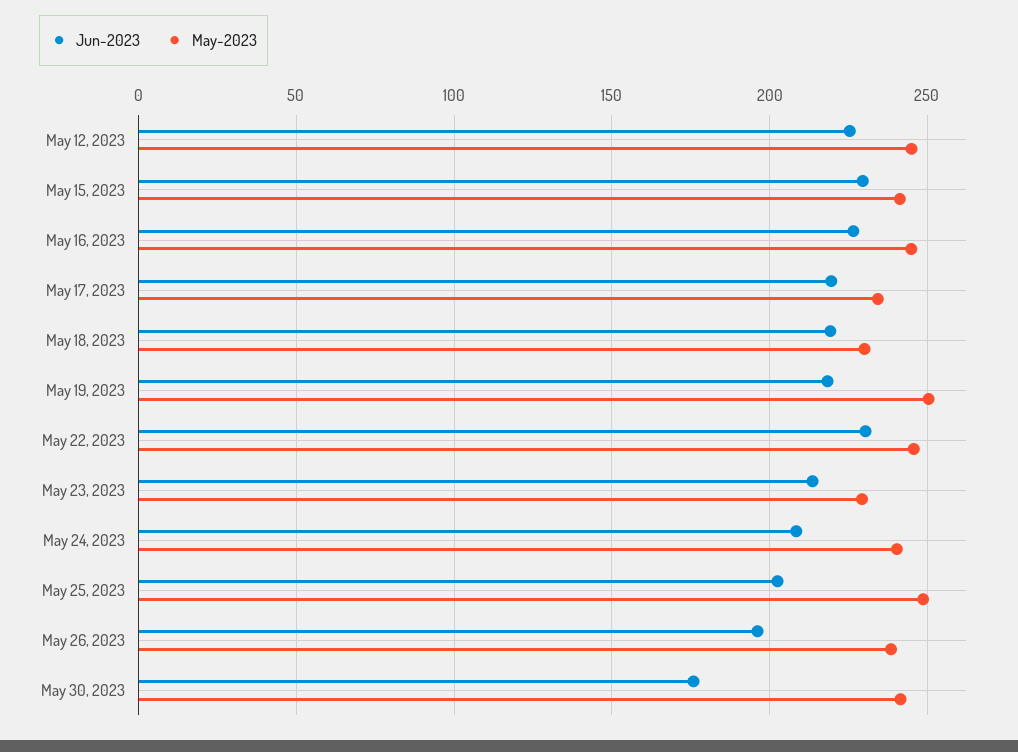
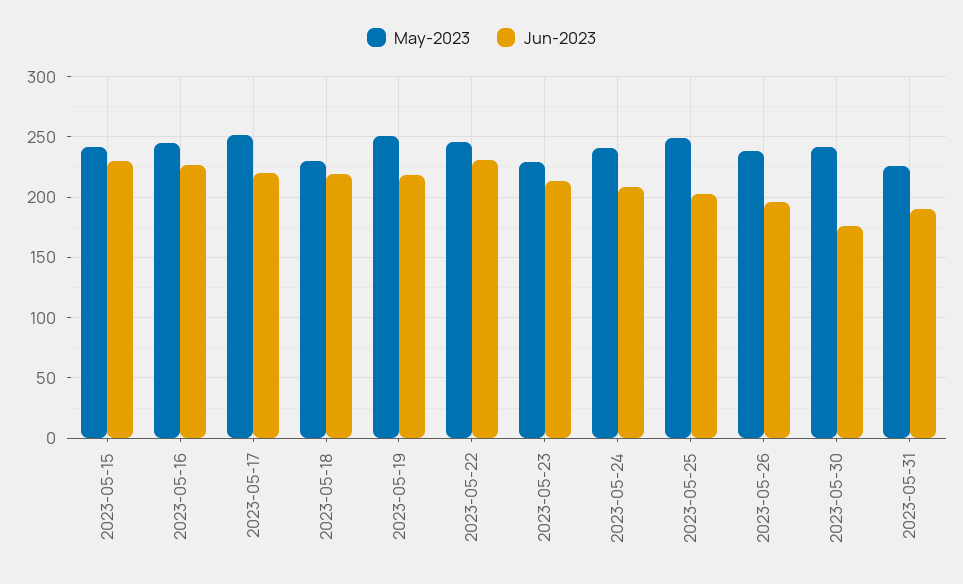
Jun-2023, May 12, 2023: 225 -> none
May-2023, May 12, 2023: 245 -> none
May-2023, May 17, 2023: 235 -> 250
May-2023, 2023-05-31: none -> 225
Jun-2023, 2023-05-31: none -> 190

